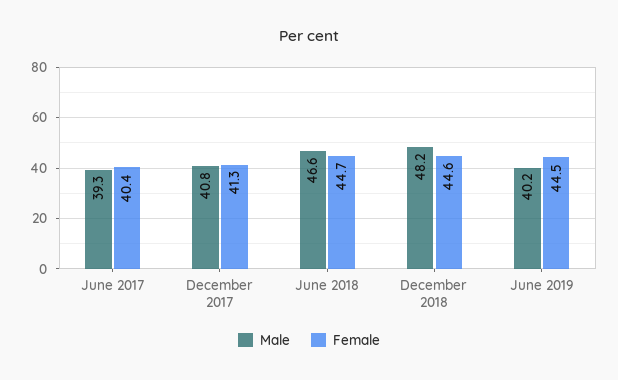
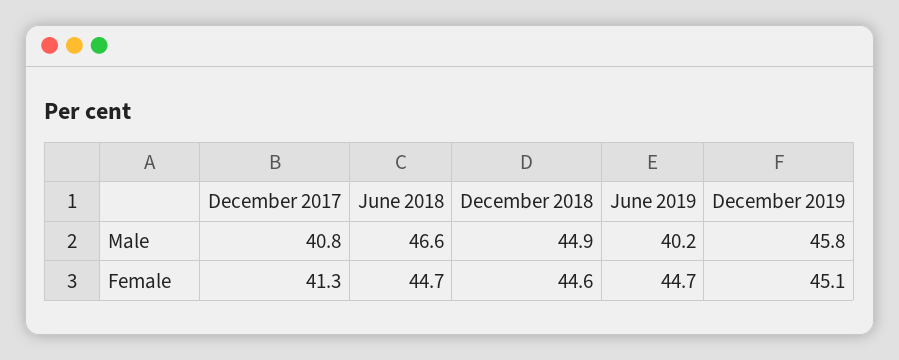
Male, June 2017: 39.3 -> none
Female, June 2017: 40.4 -> none
Male, December 2018: 48.2 -> 44.9
Female, June 2019: 44.5 -> 44.7
Male, December 2019: none -> 45.8
Female, December 2019: none -> 45.1

